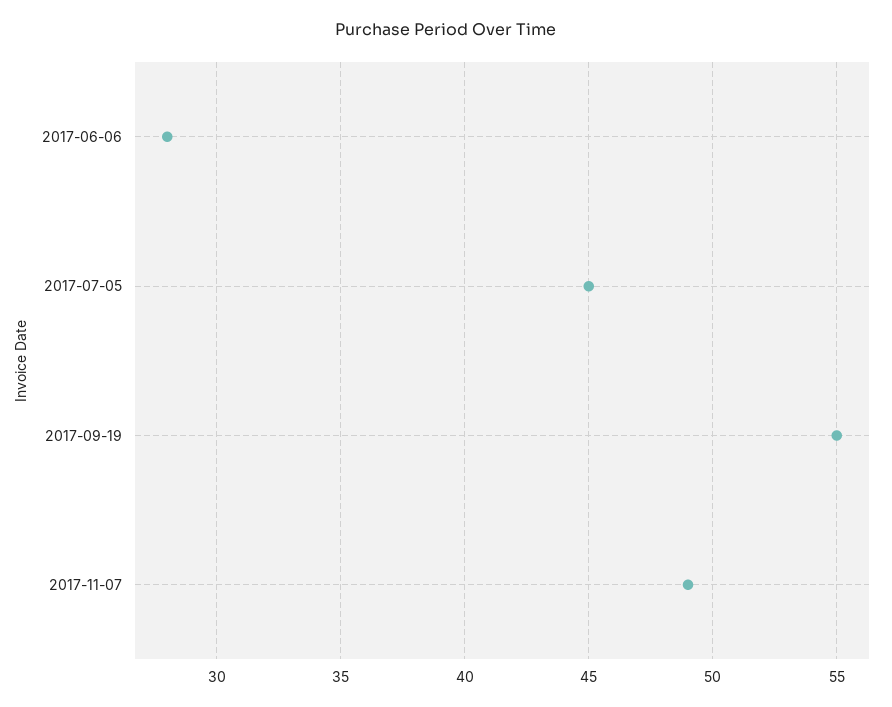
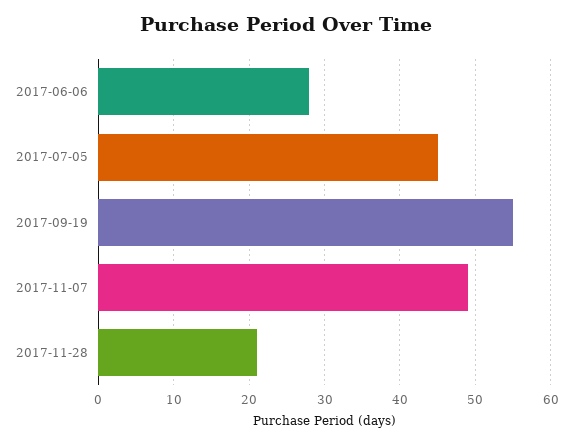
2017-11-28: none -> 21

